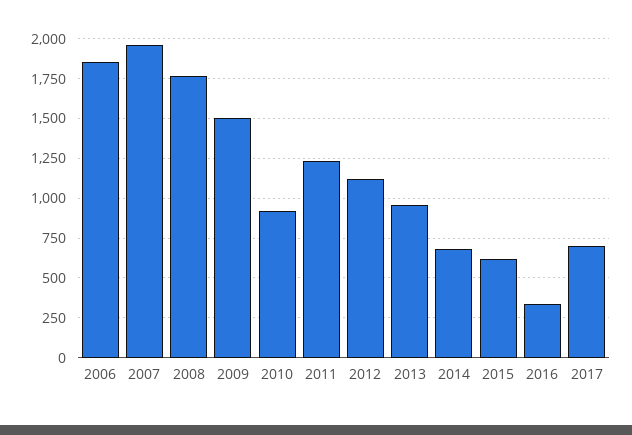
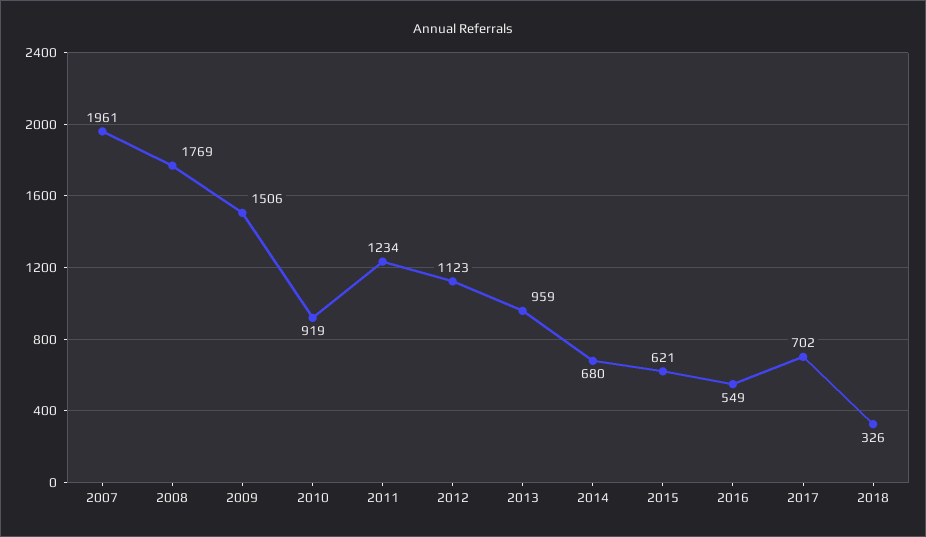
2006: 1850 -> none
2016: 350 -> 549
2018: none -> 326

